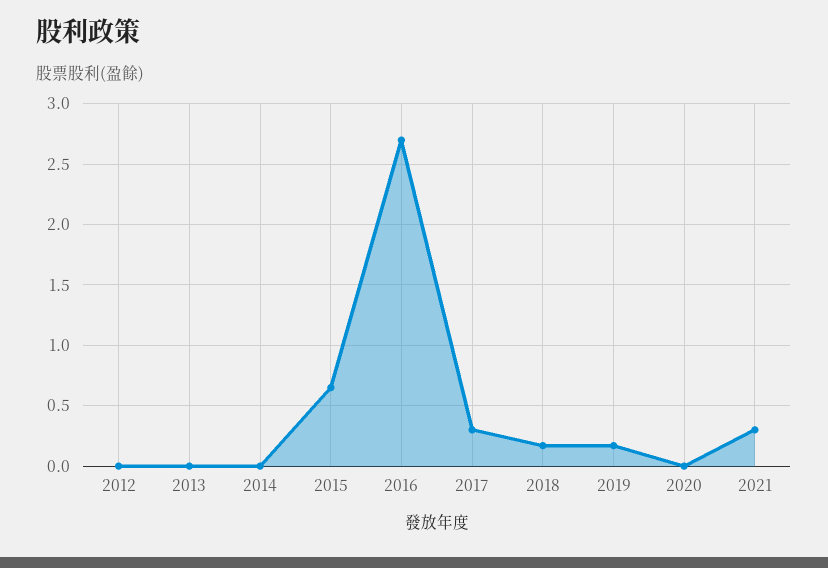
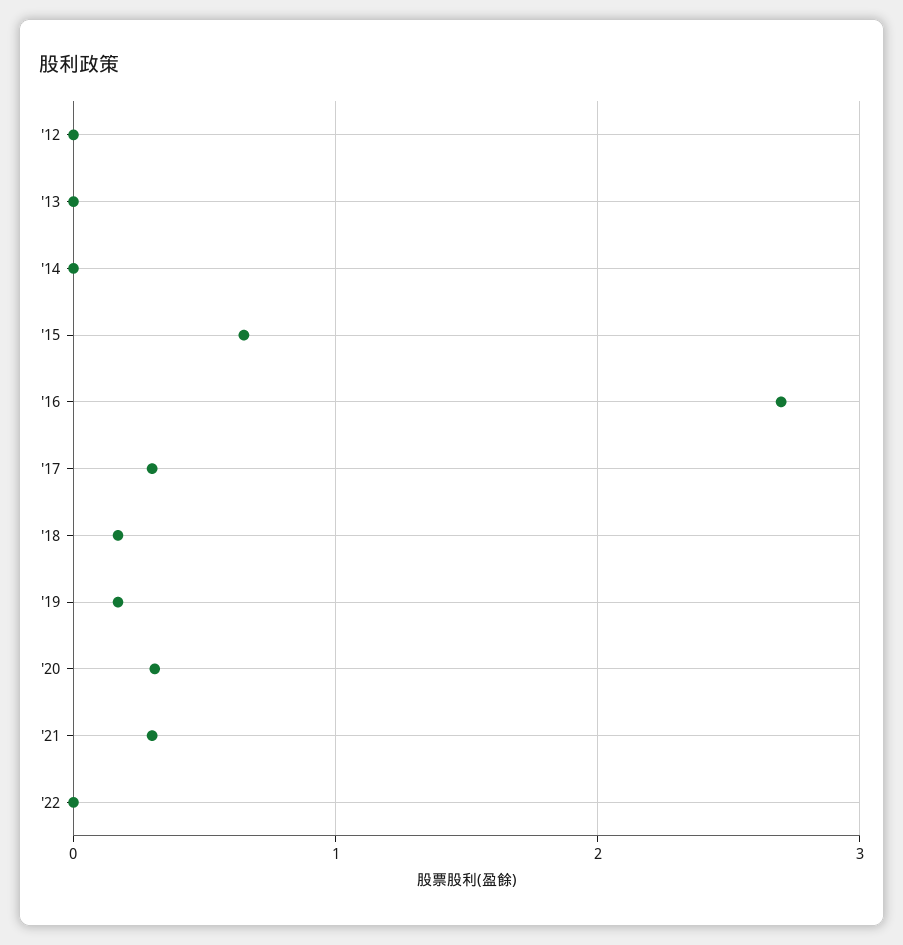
2020: 0 -> 0.3
'22: none -> 0

